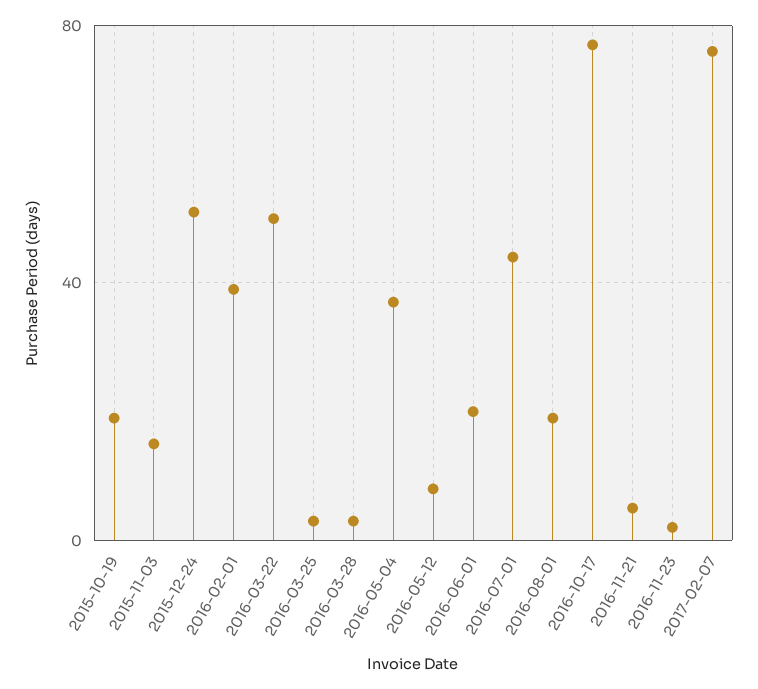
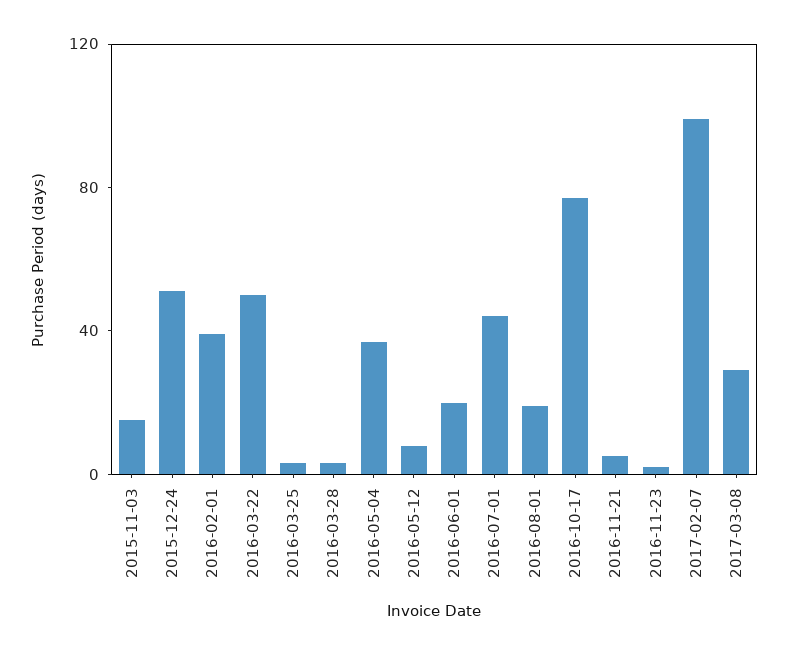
2015-10-19: 20 -> none
2017-02-07: 75 -> 100
2017-03-08: none -> 30

